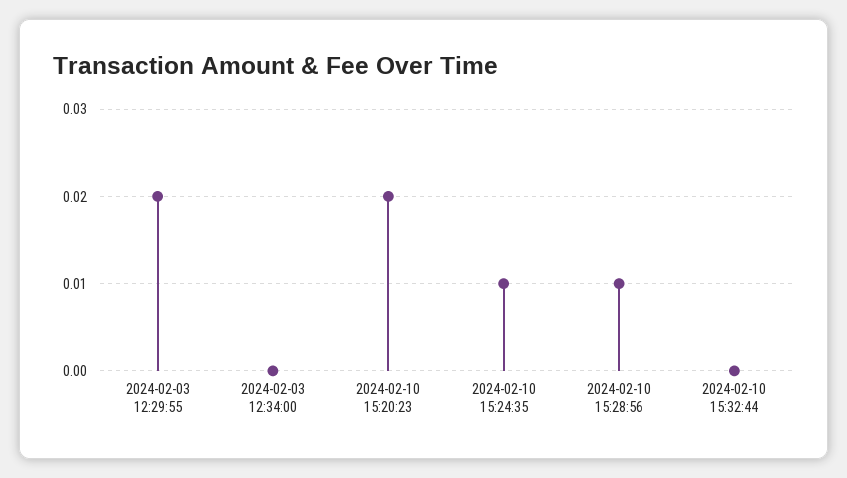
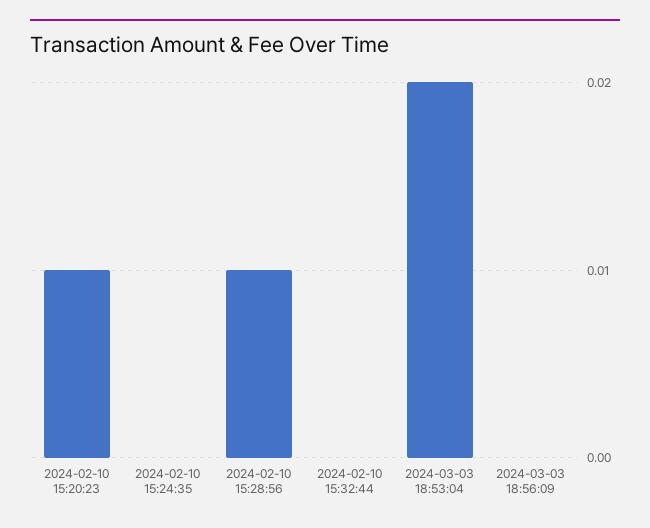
2024-02-03 12:29:55: 0.02 -> none
2024-02-03 12:34:00: 0 -> none
2024-02-10 15:20:23: 0.02 -> 0.01
2024-02-10 15:24:35: 0.01 -> 0
2024-03-03 18:53:04: none -> 0.02
2024-03-03 18:56:09: none -> 0

